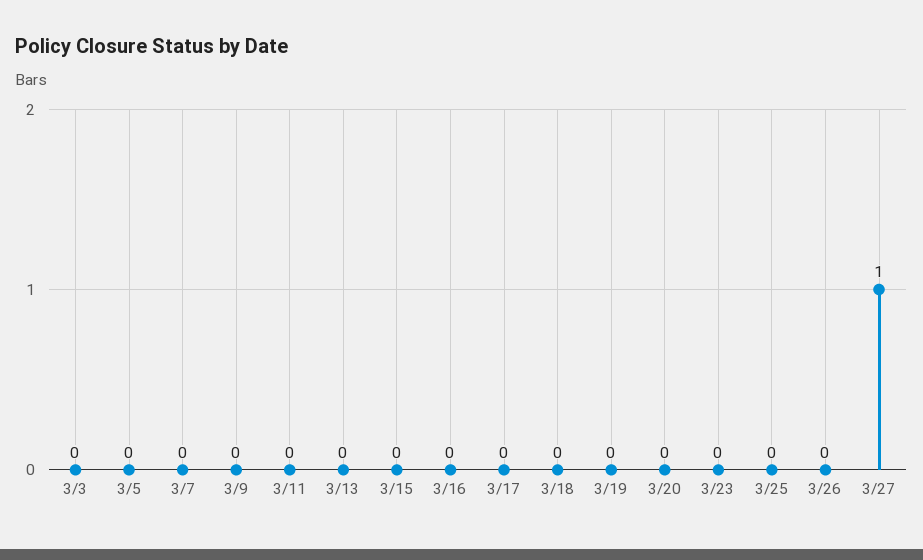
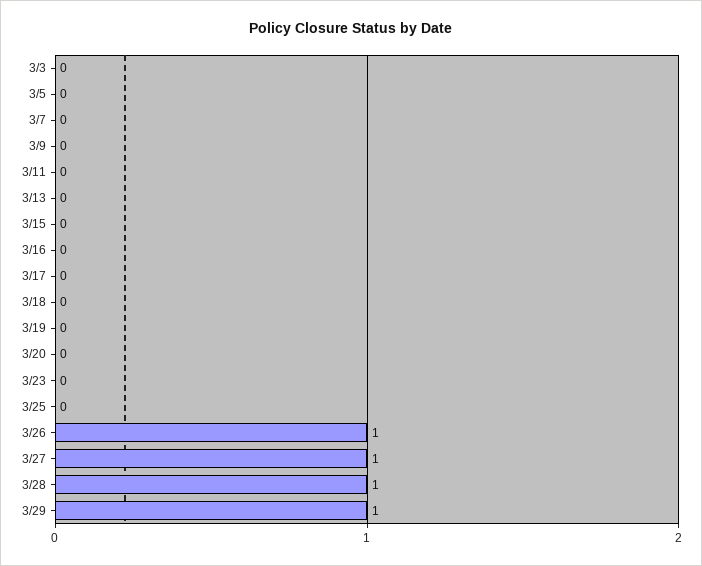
3/26: 0 -> 1
3/28: none -> 1
3/29: none -> 1

